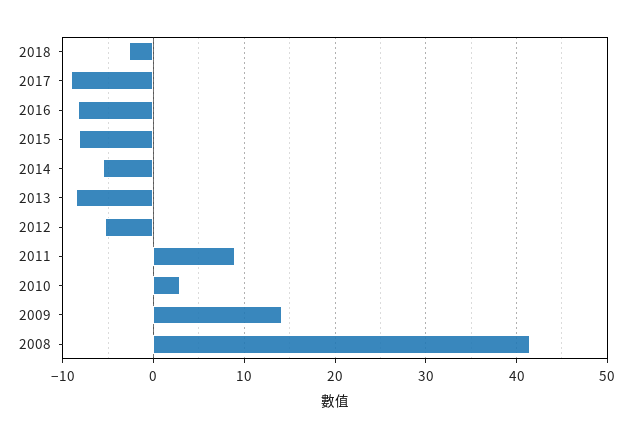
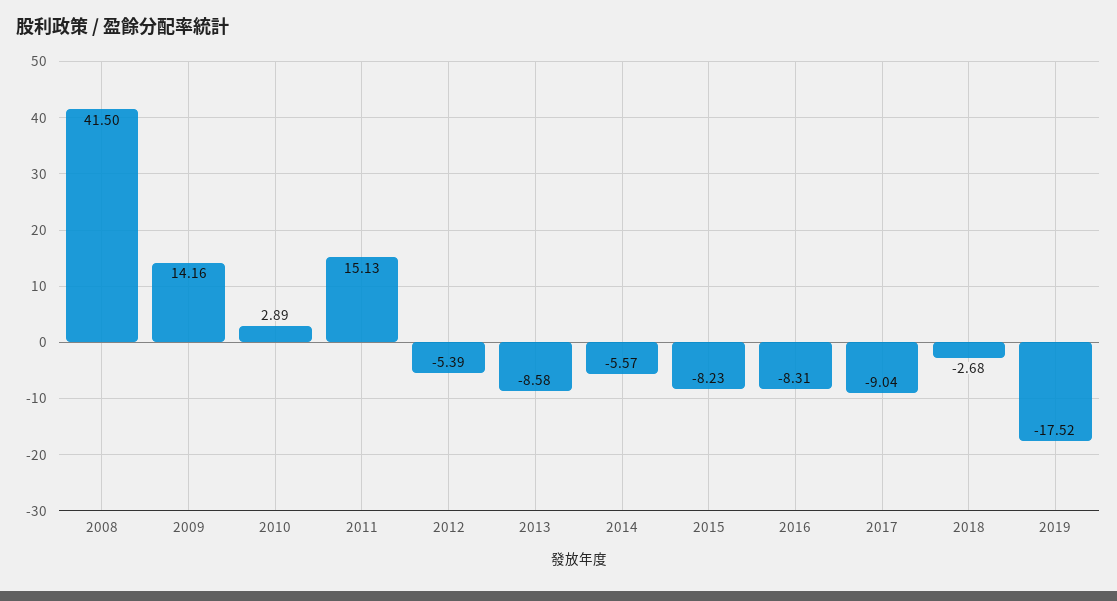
2011: 9 -> 15.13
2019: none -> -17.52

